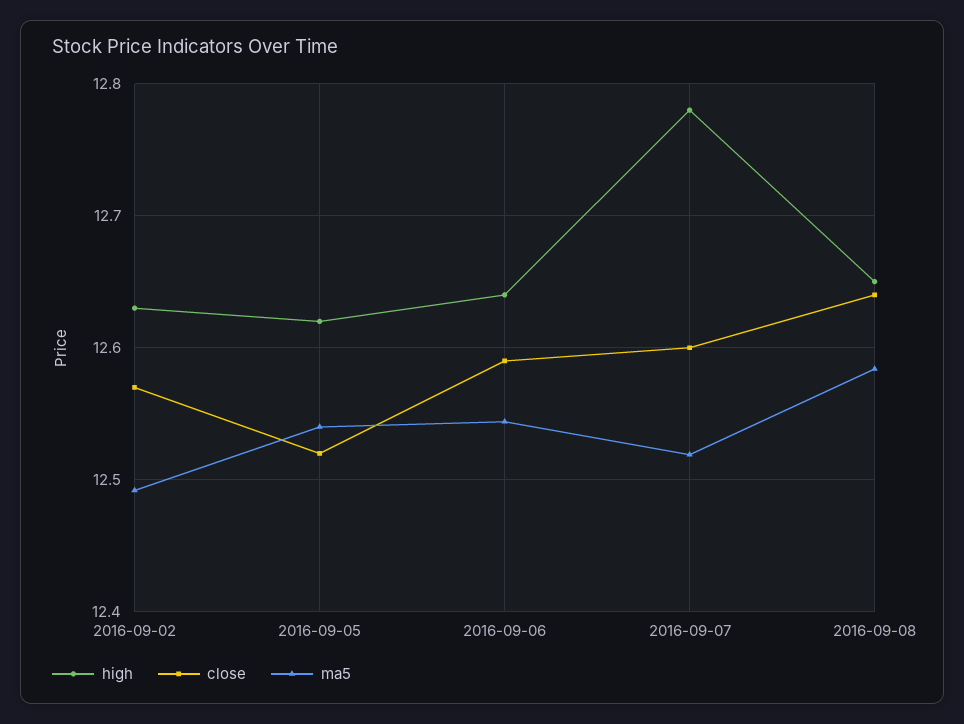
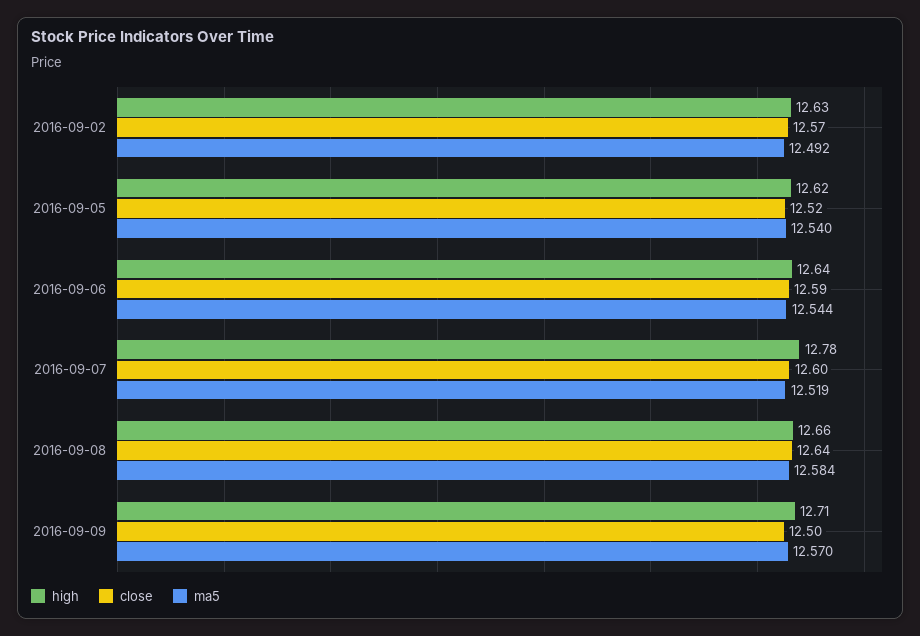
high, 2016-09-08: 12.65 -> 12.66
high, 2016-09-09: none -> 12.71
close, 2016-09-09: none -> 12.5
ma5, 2016-09-09: none -> 12.57

